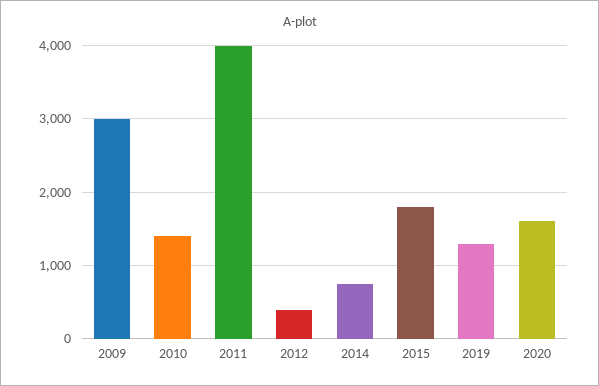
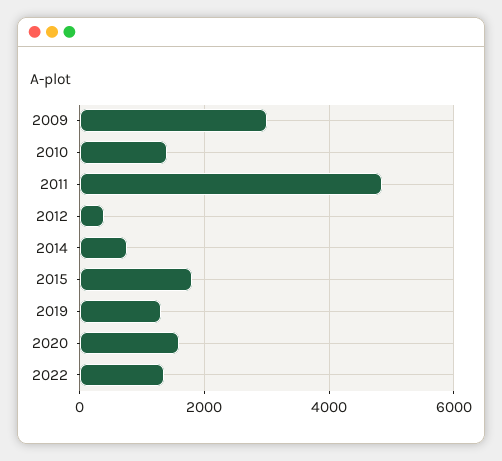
2011: 4000 -> 4800
2022: none -> 1400

